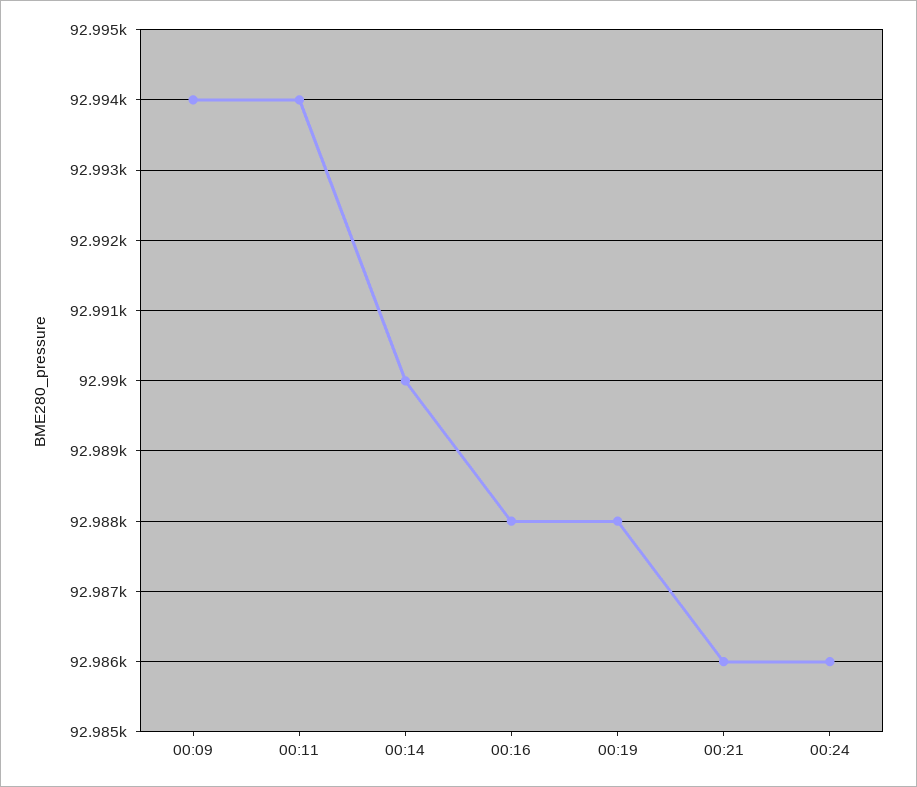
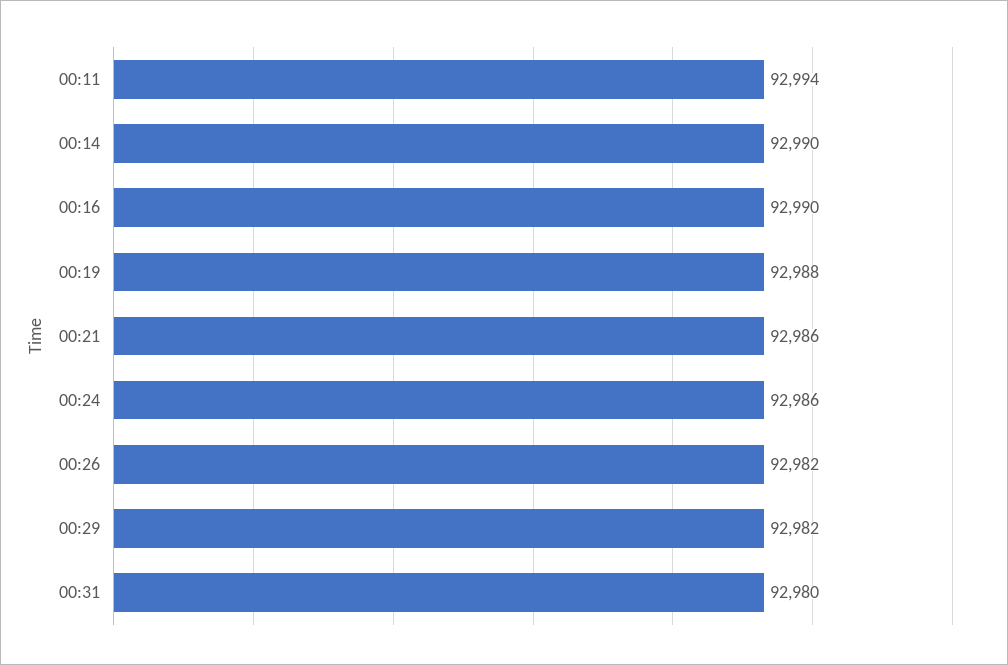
00:09: 92994 -> none
00:16: 92988 -> 92990
00:26: none -> 92982
00:29: none -> 92982
00:31: none -> 92980

